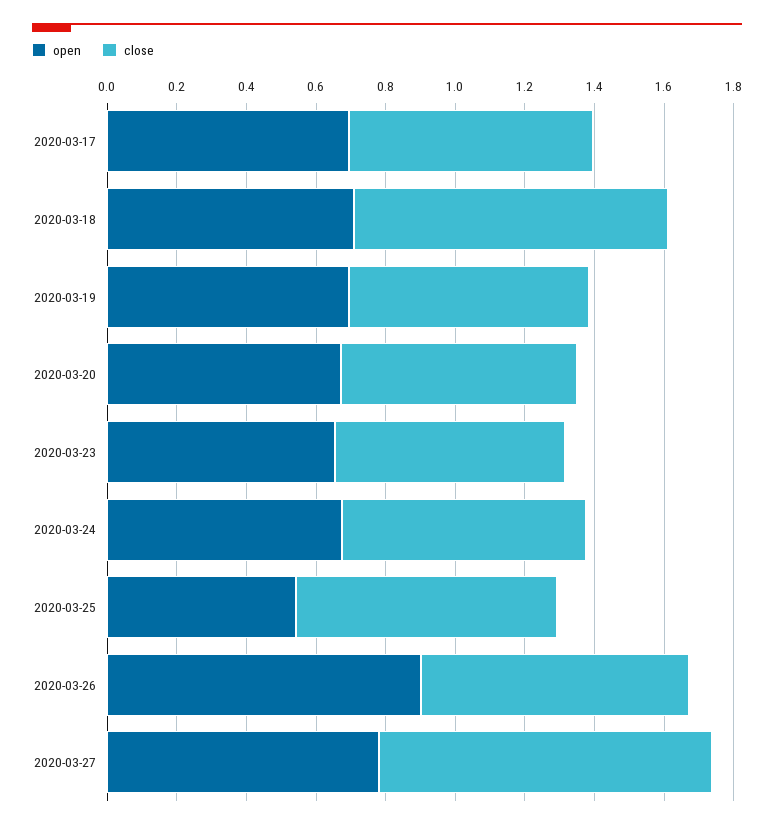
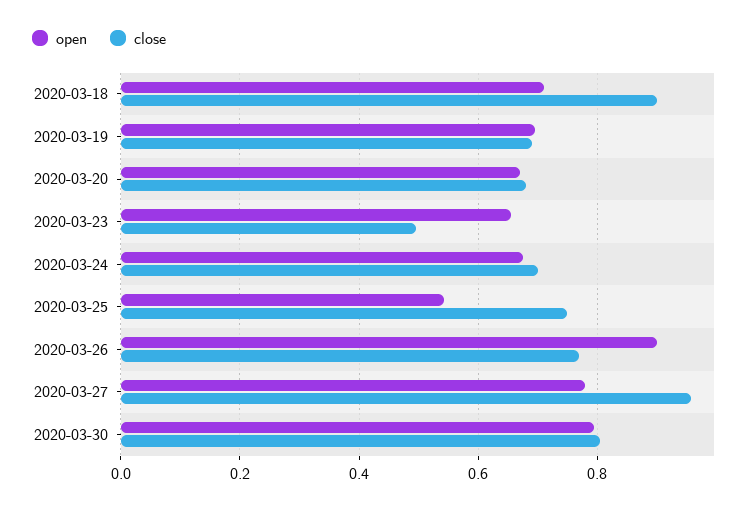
open, 2020-03-17: 0.7 -> none
close, 2020-03-17: 0.7 -> none
close, 2020-03-23: 0.65 -> 0.5
open, 2020-03-30: none -> 0.8
close, 2020-03-30: none -> 0.8

